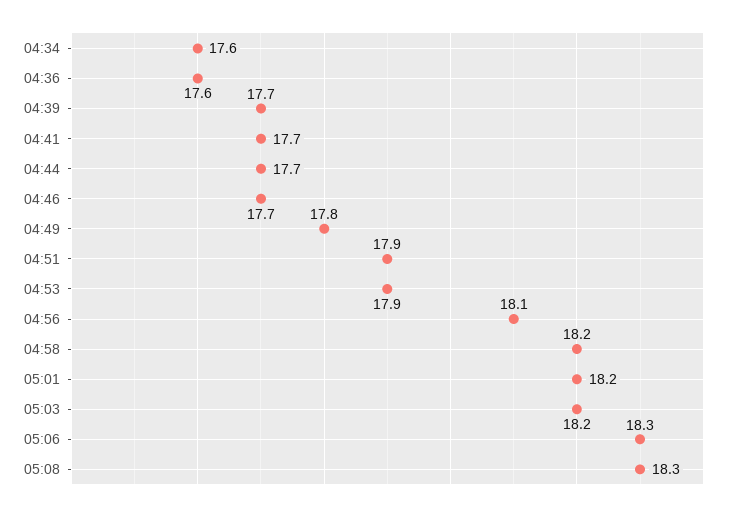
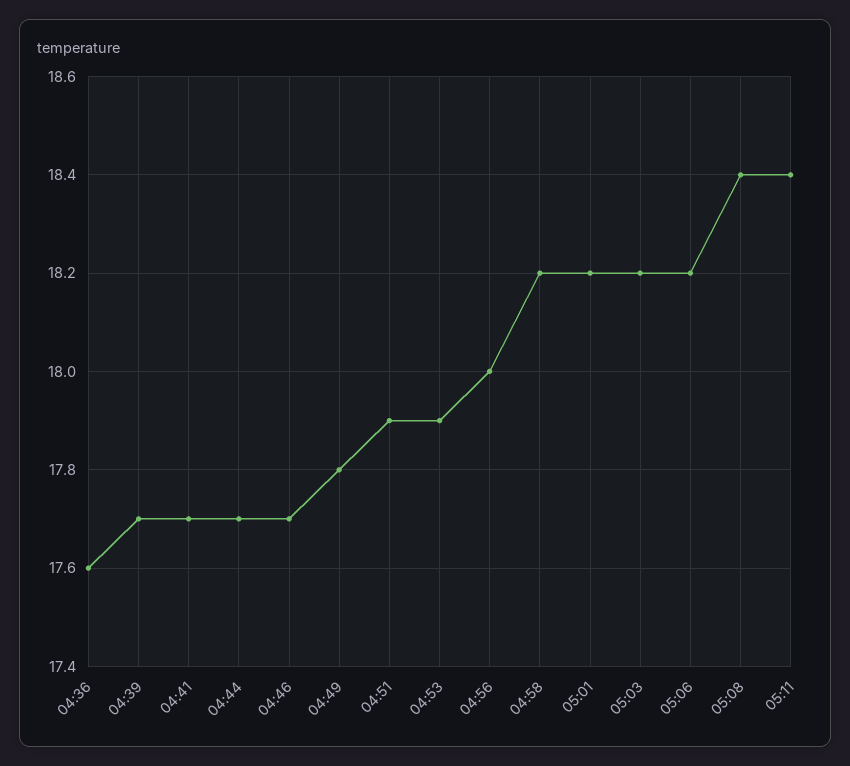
04:34: 17.6 -> none
04:56: 18.1 -> 18
05:06: 18.3 -> 18.2
05:08: 18.3 -> 18.4
05:11: none -> 18.4

